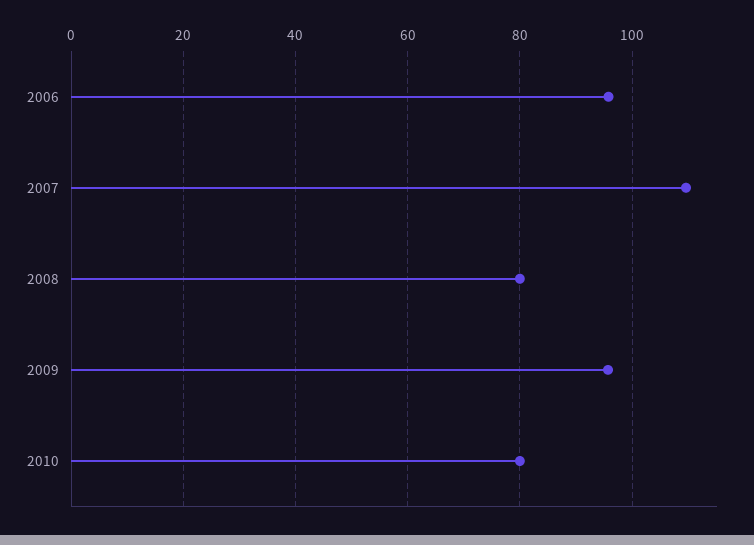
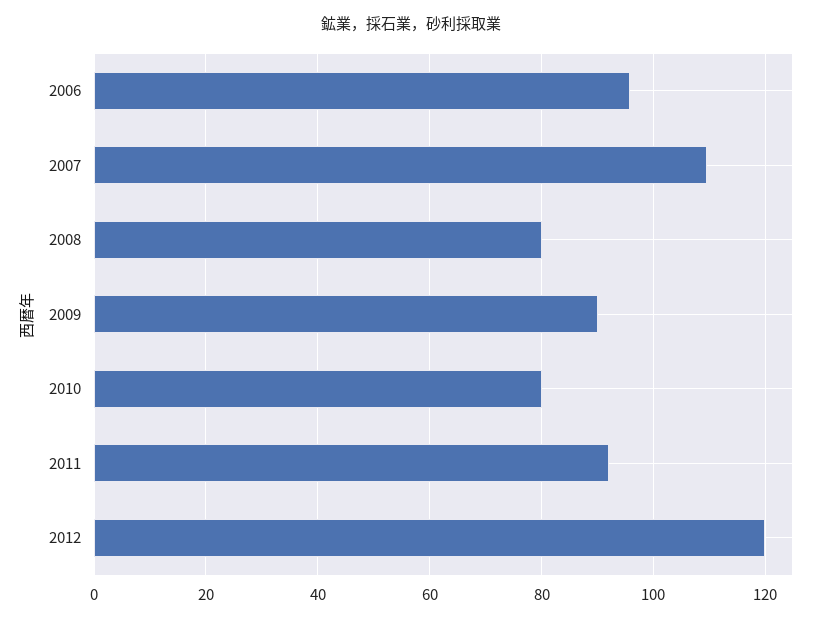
2009: 96 -> 90
2011: none -> 92
2012: none -> 120

